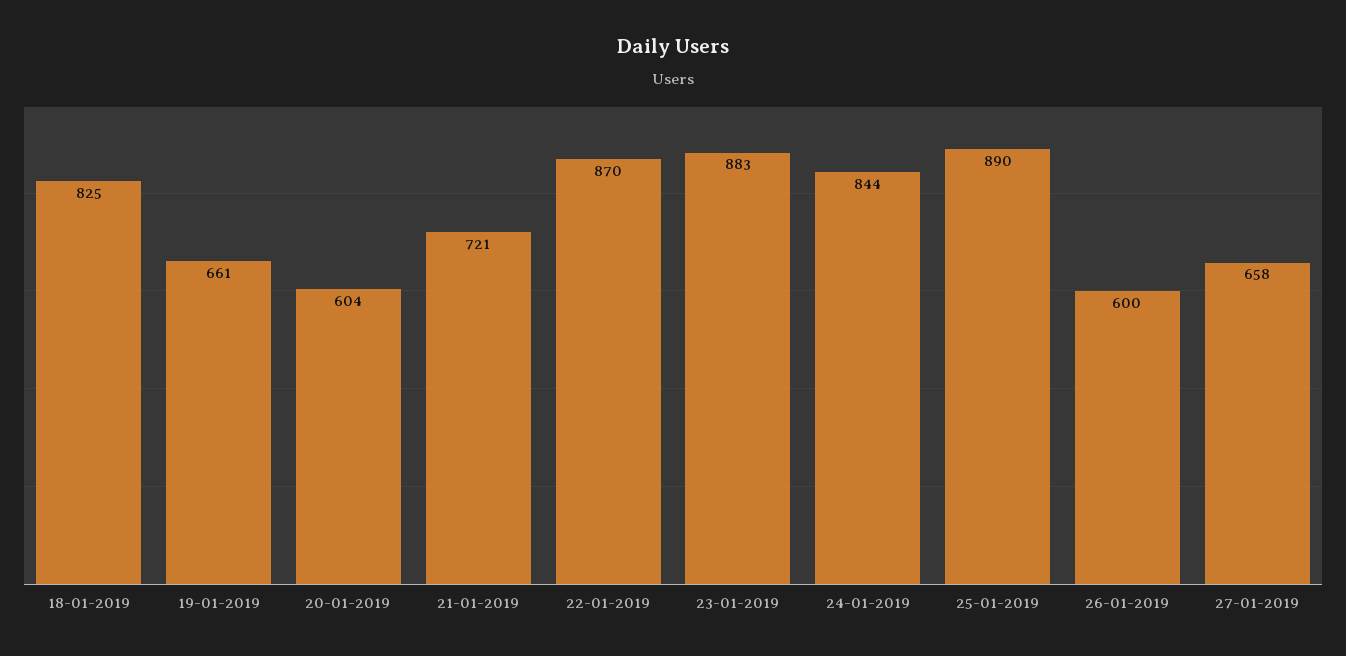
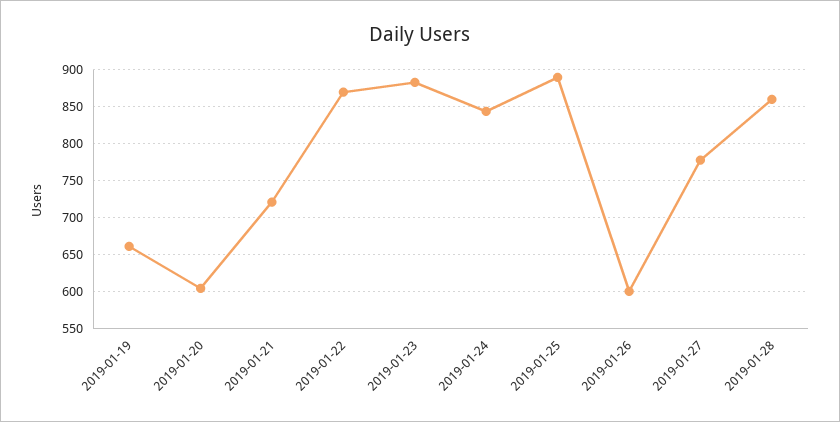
18-01-2019: 825 -> none
27-01-2019: 658 -> 780
2019-01-28: none -> 860

